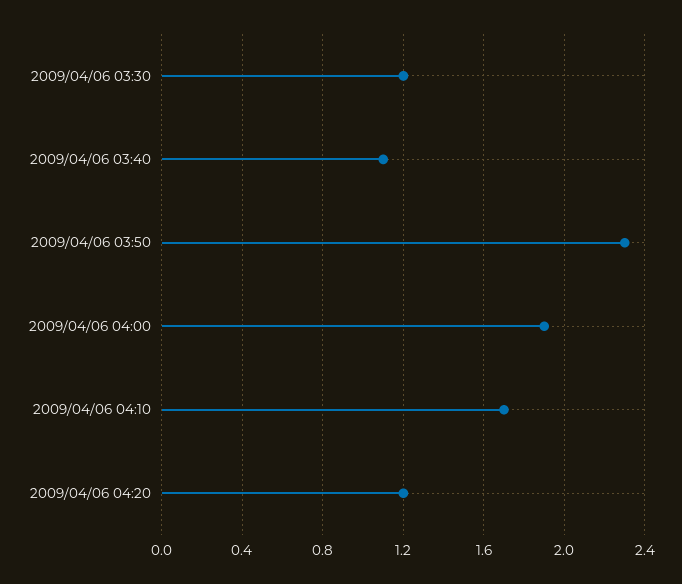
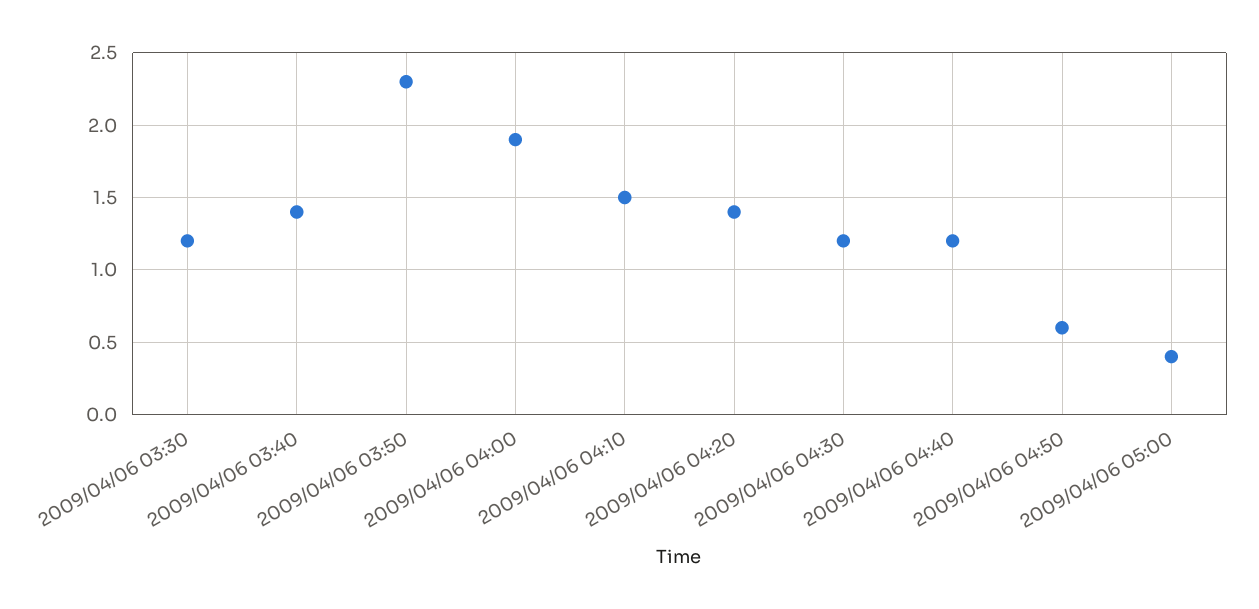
2009/04/06 03:40: 1.1 -> 1.4
2009/04/06 04:10: 1.7 -> 1.5
2009/04/06 04:20: 1.2 -> 1.4
2009/04/06 04:30: none -> 1.2
2009/04/06 04:40: none -> 1.2
2009/04/06 04:50: none -> 0.6
2009/04/06 05:00: none -> 0.4

